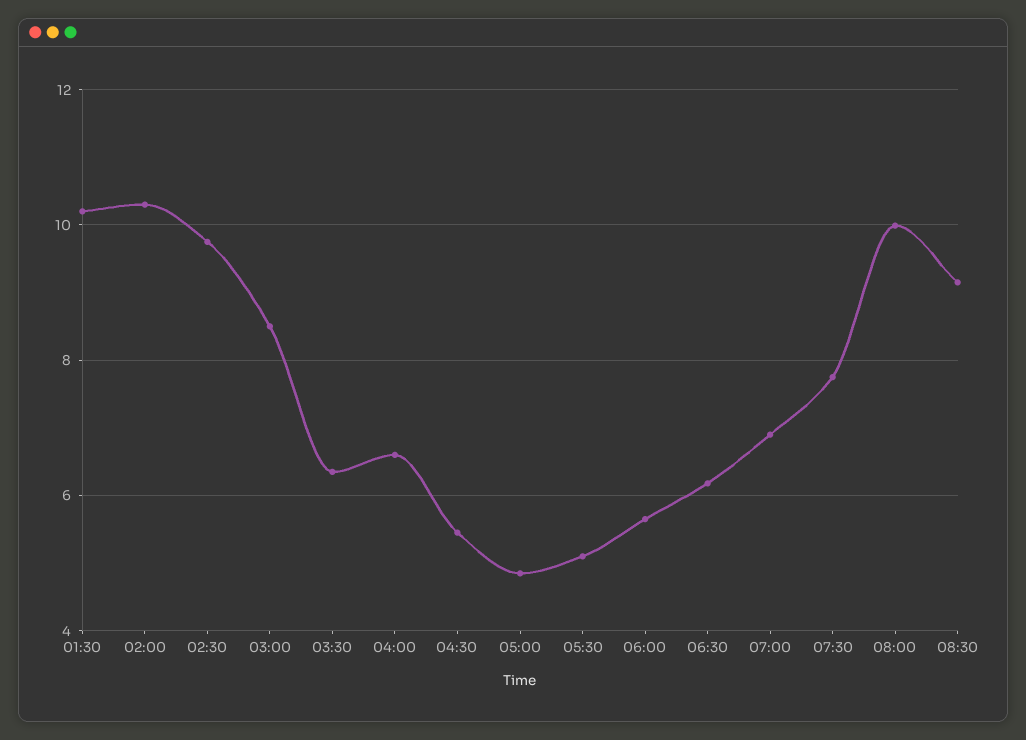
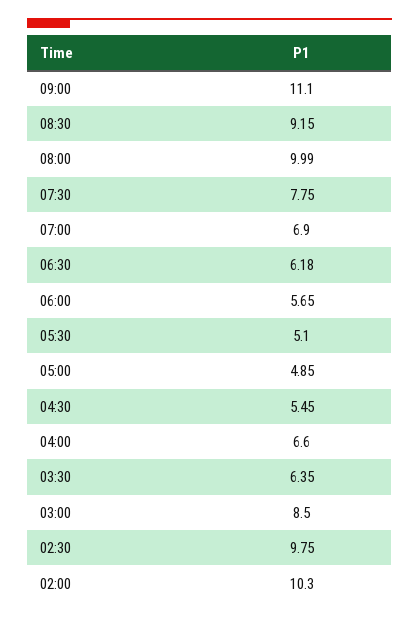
01:30: 10.2 -> none
09:00: none -> 11.1

